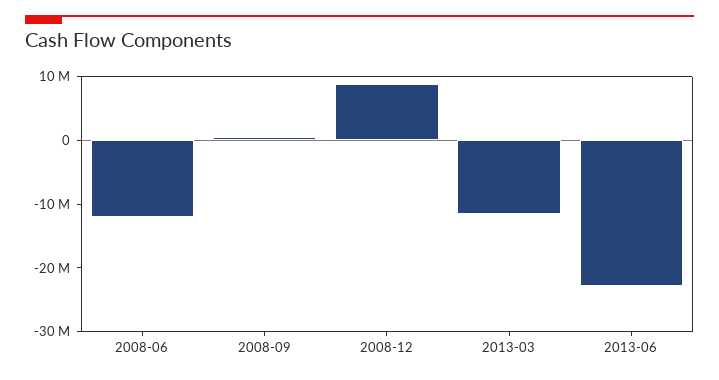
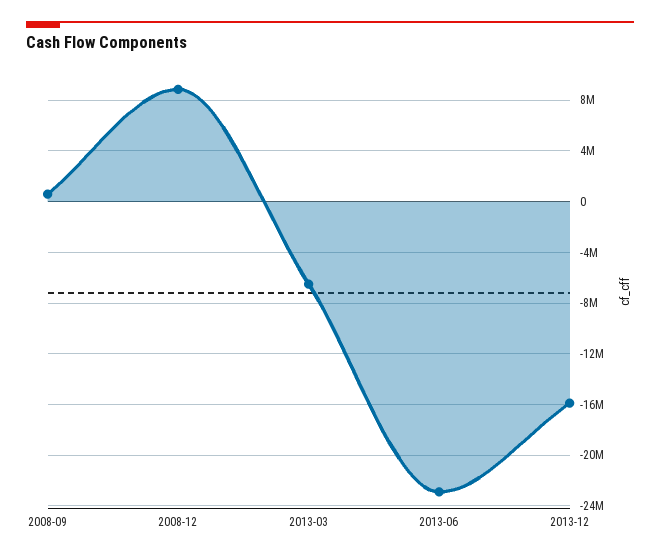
2008-06: -12000000 -> none
2013-03: -12000000 -> -6500000
2013-12: none -> -16000000

